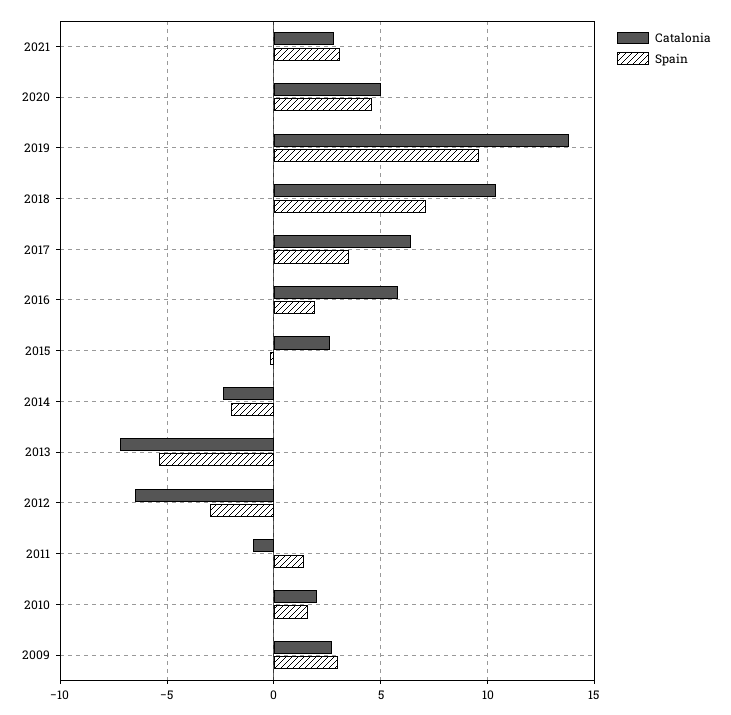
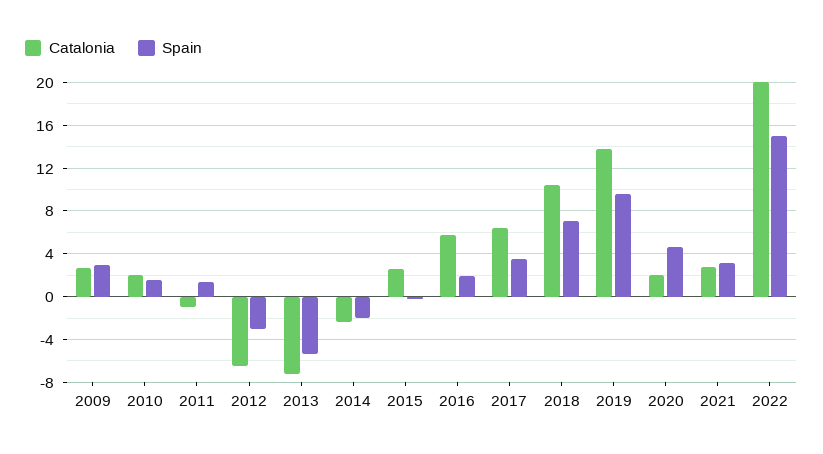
Catalonia, 2020: 5 -> 2
Catalonia, 2022: none -> 20
Spain, 2022: none -> 15

